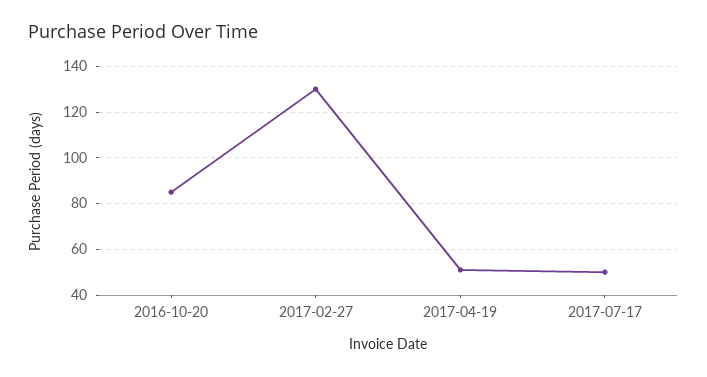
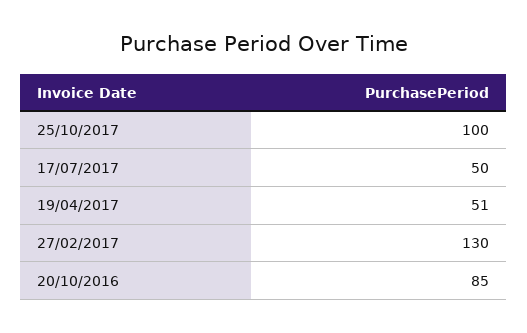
25/10/2017: none -> 100

